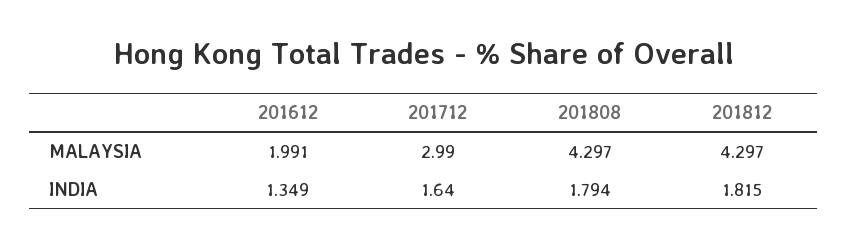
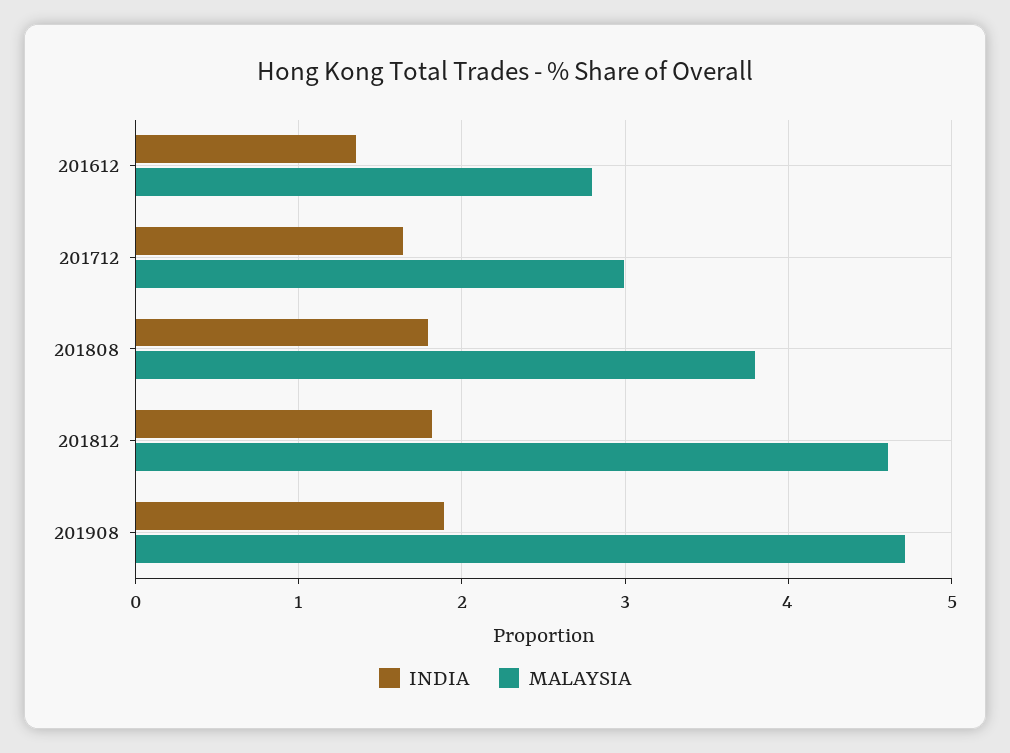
MALAYSIA, 201612: 1.991 -> 2.8
MALAYSIA, 201808: 4.297 -> 3.8
MALAYSIA, 201812: 4.297 -> 4.6
INDIA, 201908: none -> 1.9
MALAYSIA, 201908: none -> 4.7

